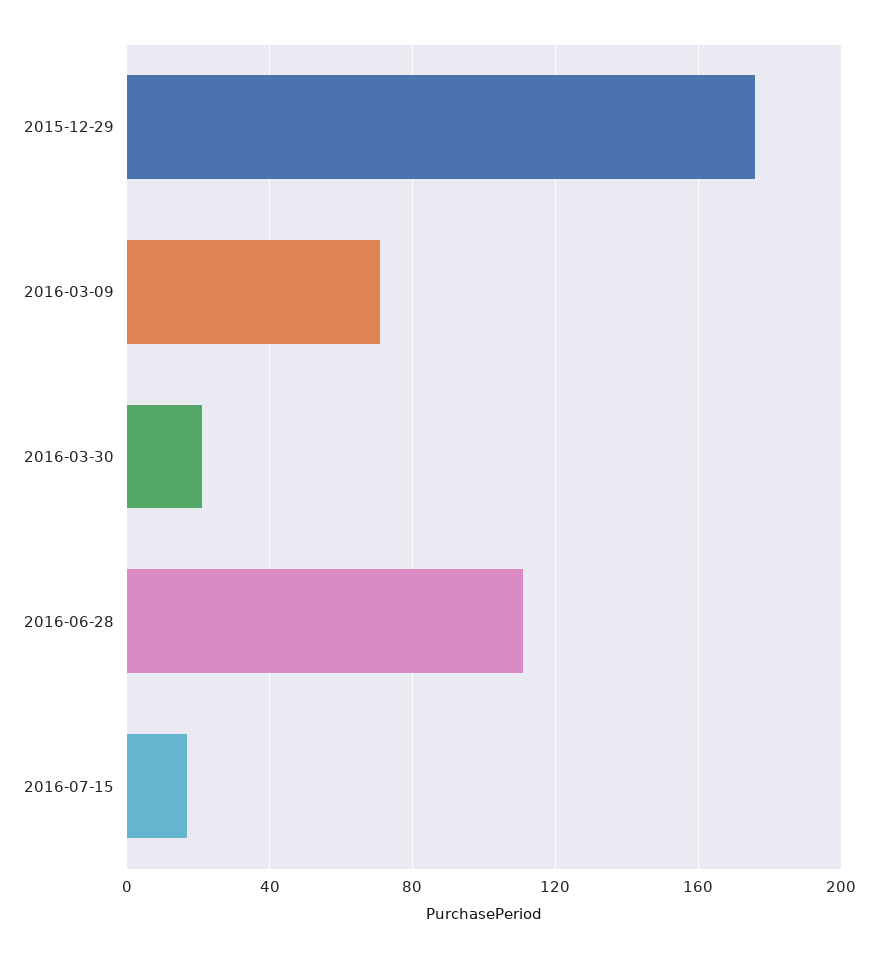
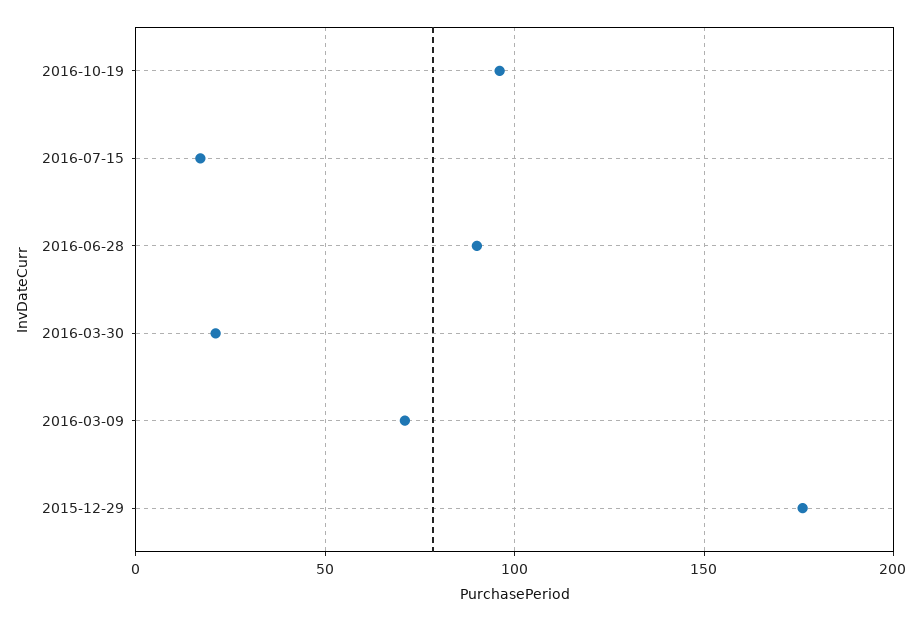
2016-06-28: 110 -> 90
2016-10-19: none -> 95

